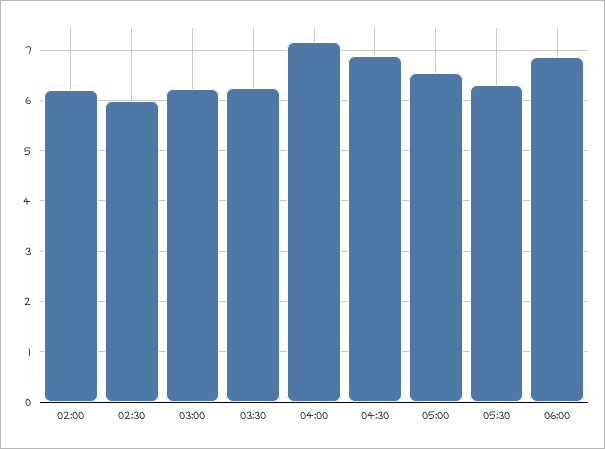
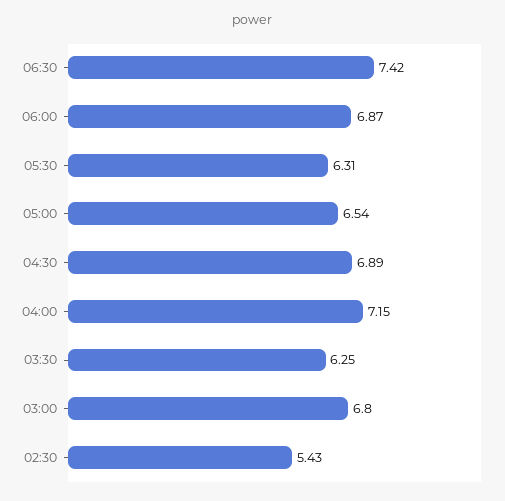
02:00: 6.2 -> none
02:30: 6 -> 5.43
03:00: 6.2 -> 6.8
06:30: none -> 7.42

